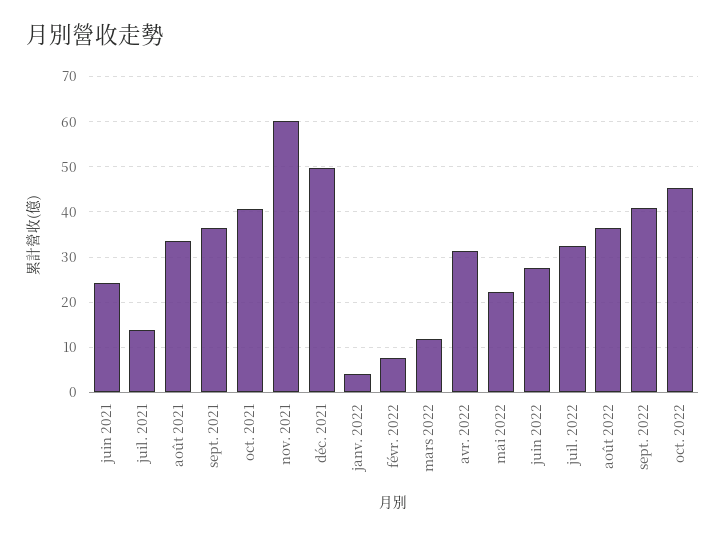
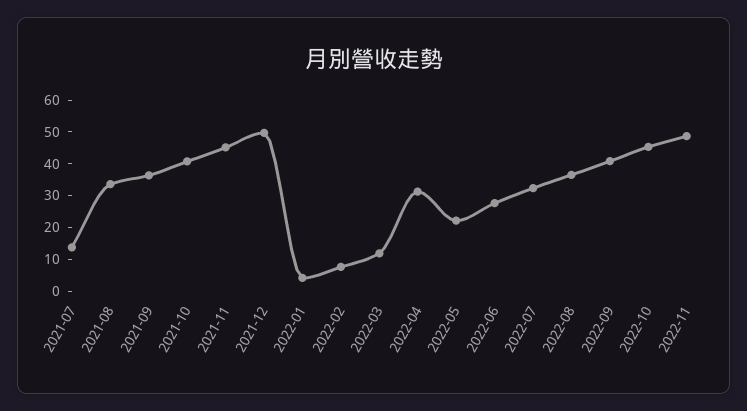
juin 2021: 24 -> none
nov. 2021: 60 -> 45
2022-11: none -> 50

